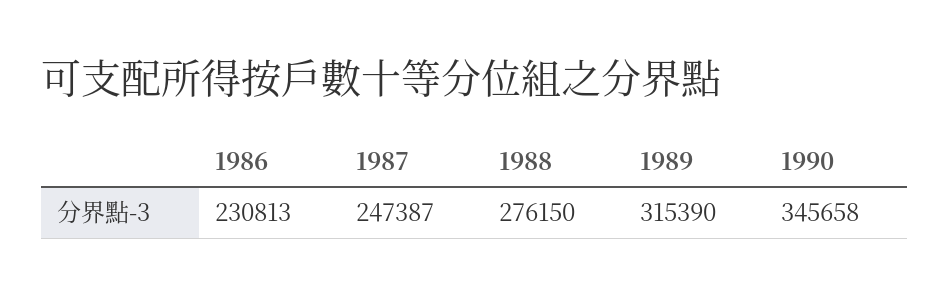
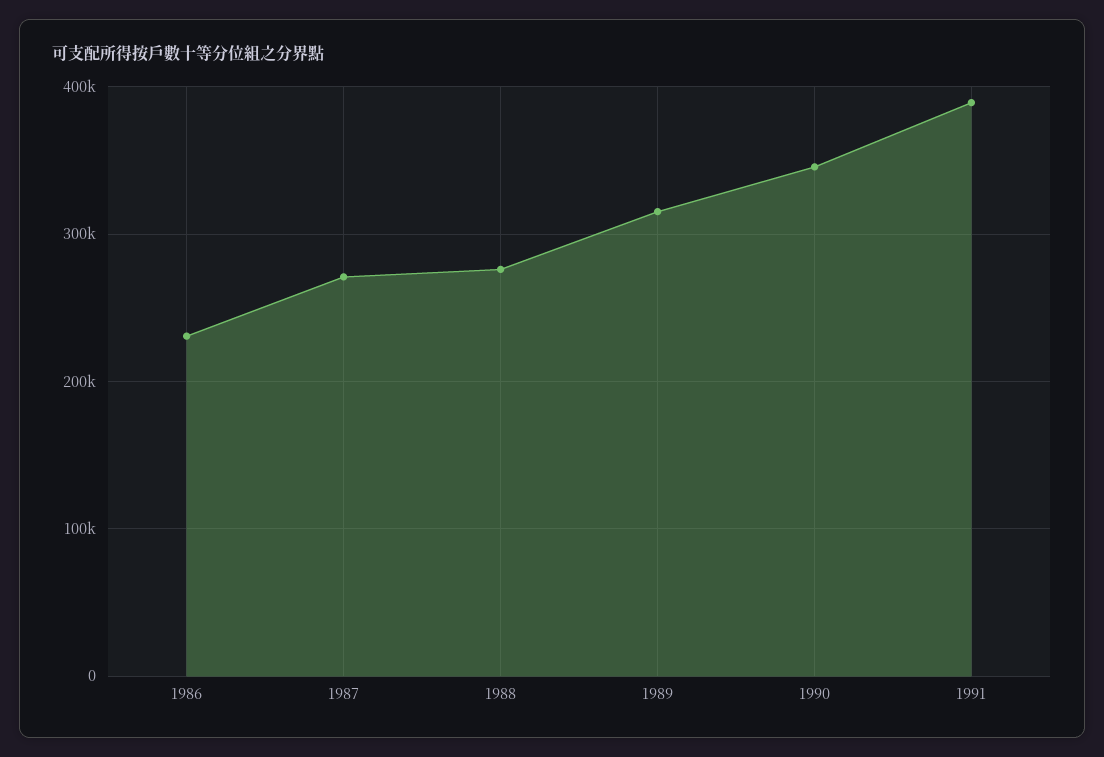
1987: 247387 -> 270000
1991: none -> 390000

